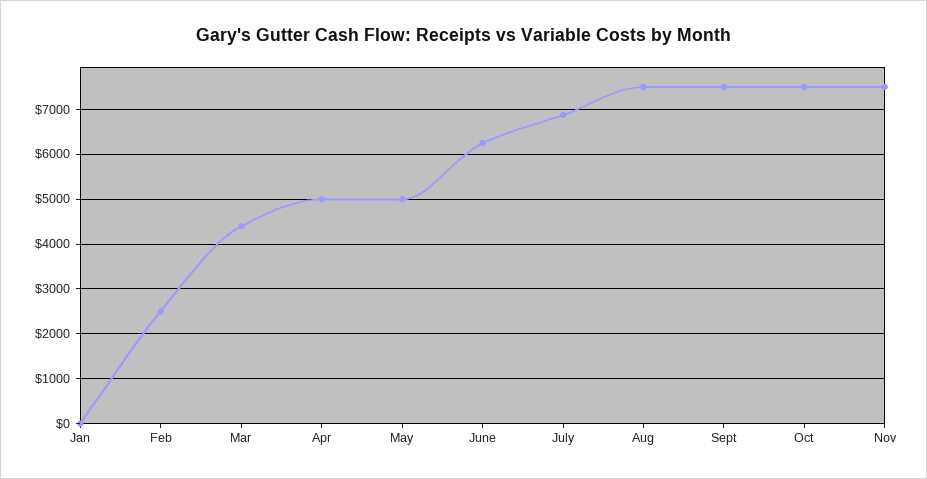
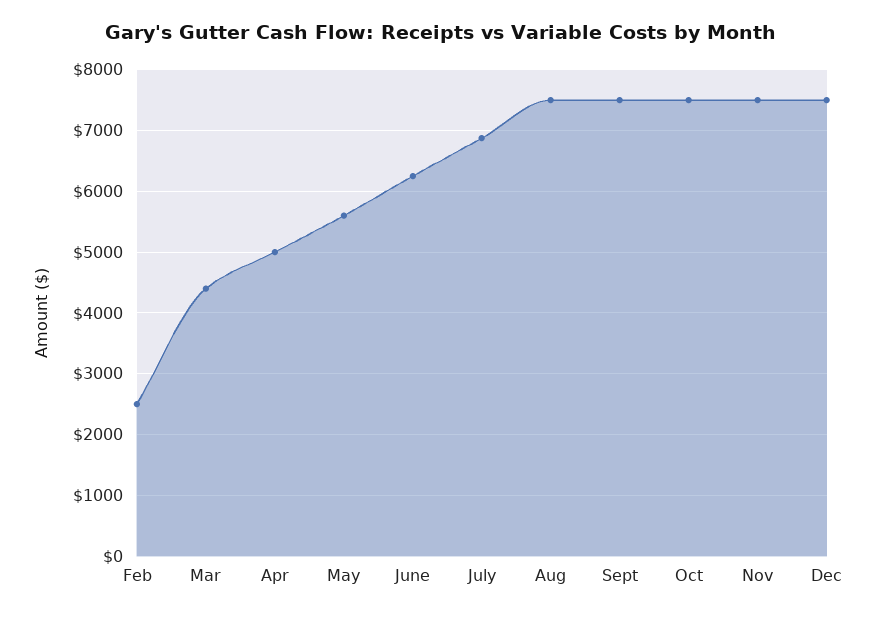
Jan: 0 -> none
May: 5000 -> 5600
Dec: none -> 7500

